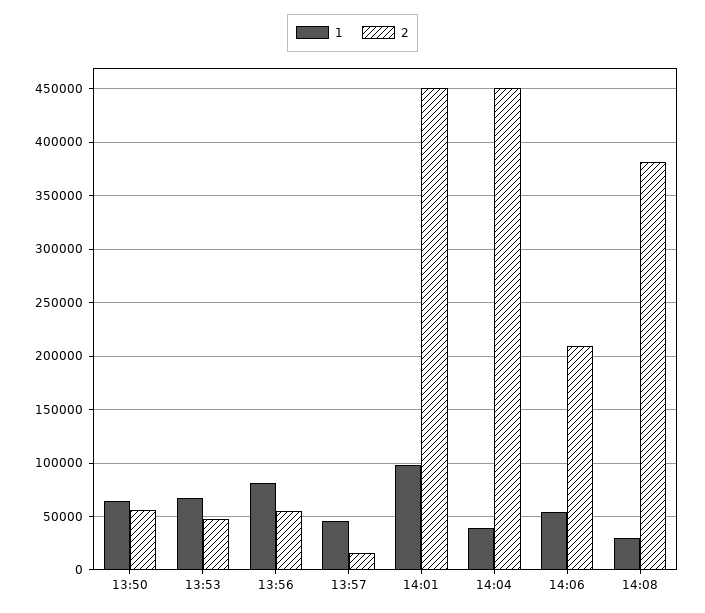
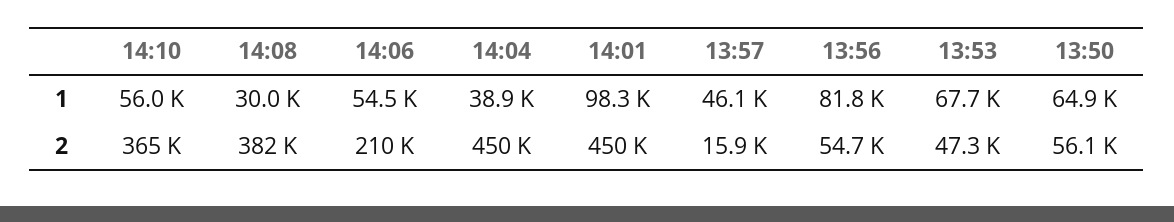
1, 14:10: none -> 56000
2, 14:10: none -> 365000

